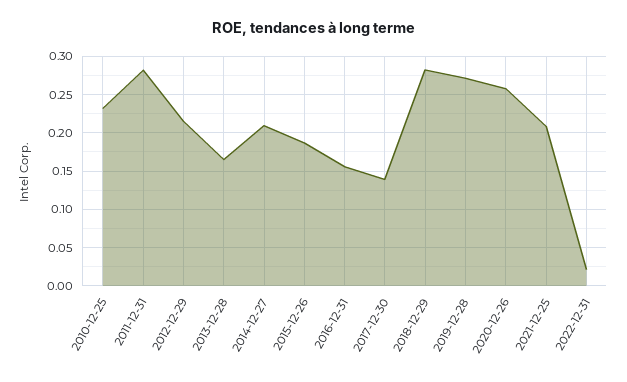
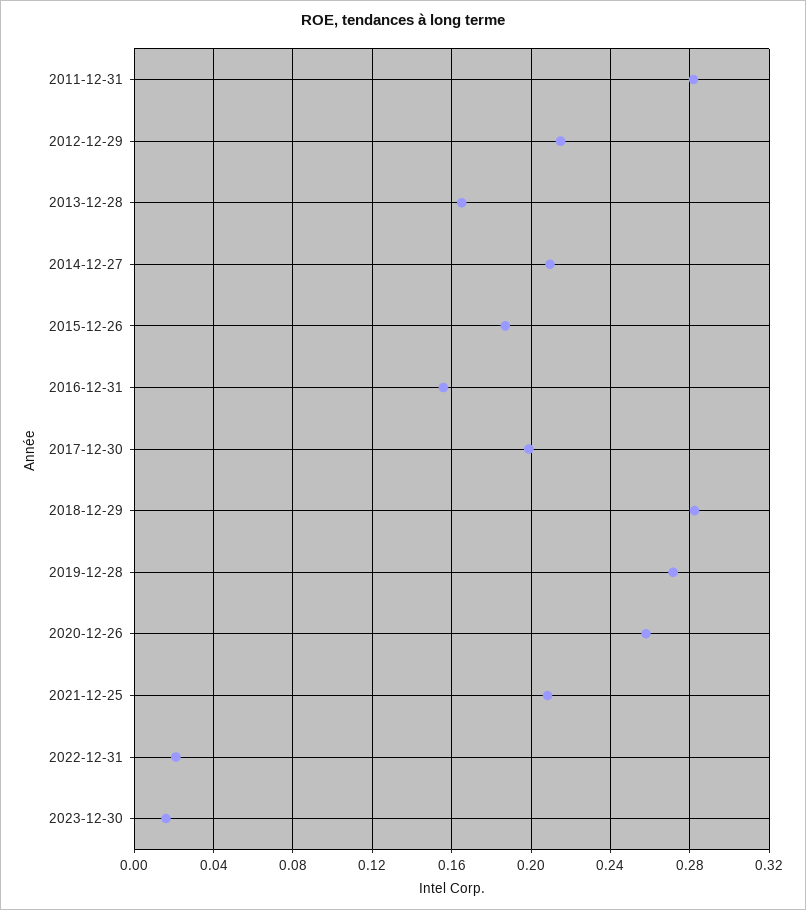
2010-12-25: 0.23 -> none
2017-12-30: 0.14 -> 0.2
2023-12-30: none -> 0.015

